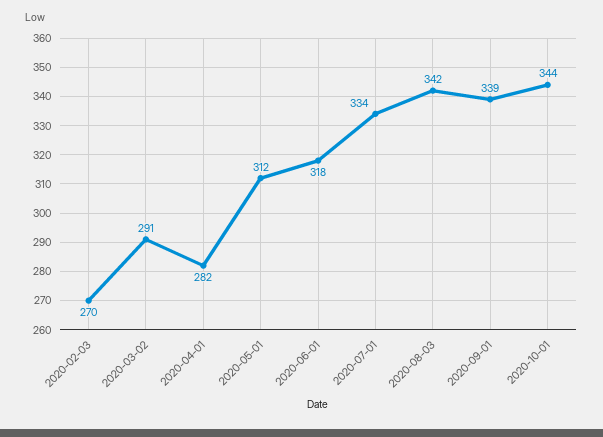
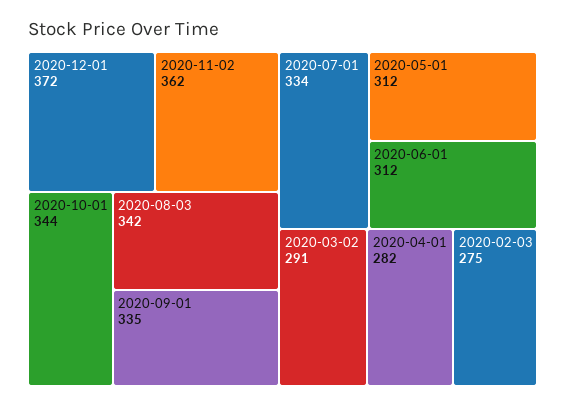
2020-02-03: 270 -> 275
2020-06-01: 318 -> 312
2020-09-01: 339 -> 335
2020-12-01: none -> 372
2020-11-02: none -> 362

